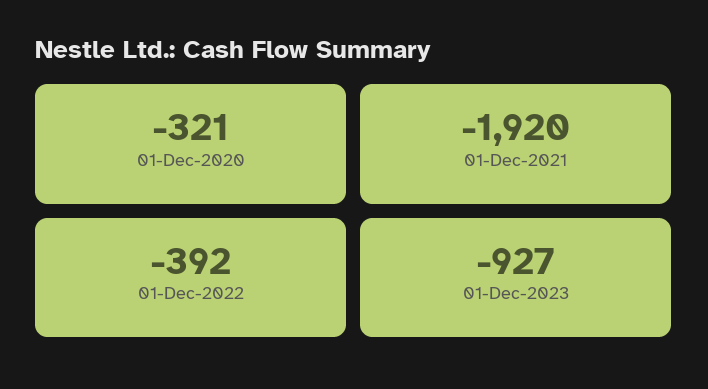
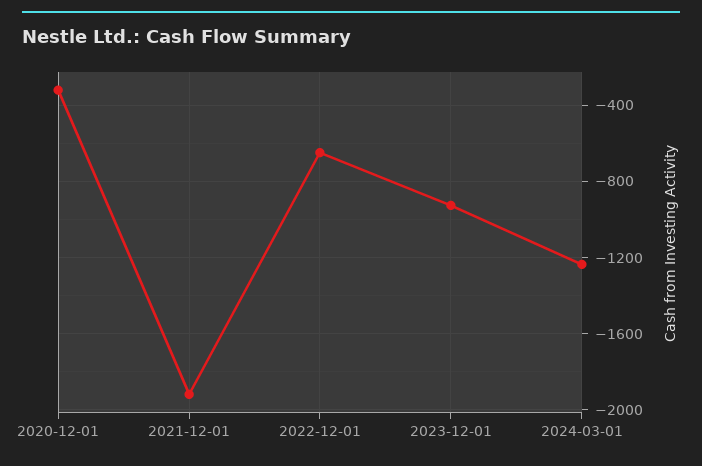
01-Dec-2022: -392 -> -650
2024-03-01: none -> -1250

